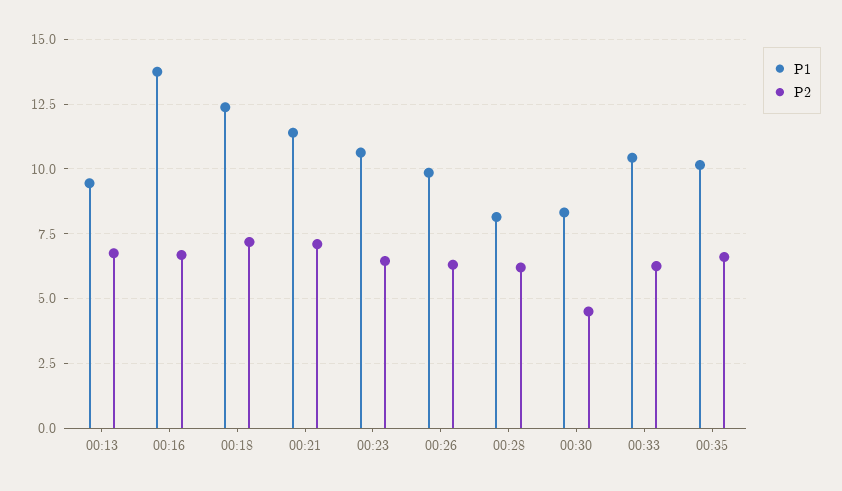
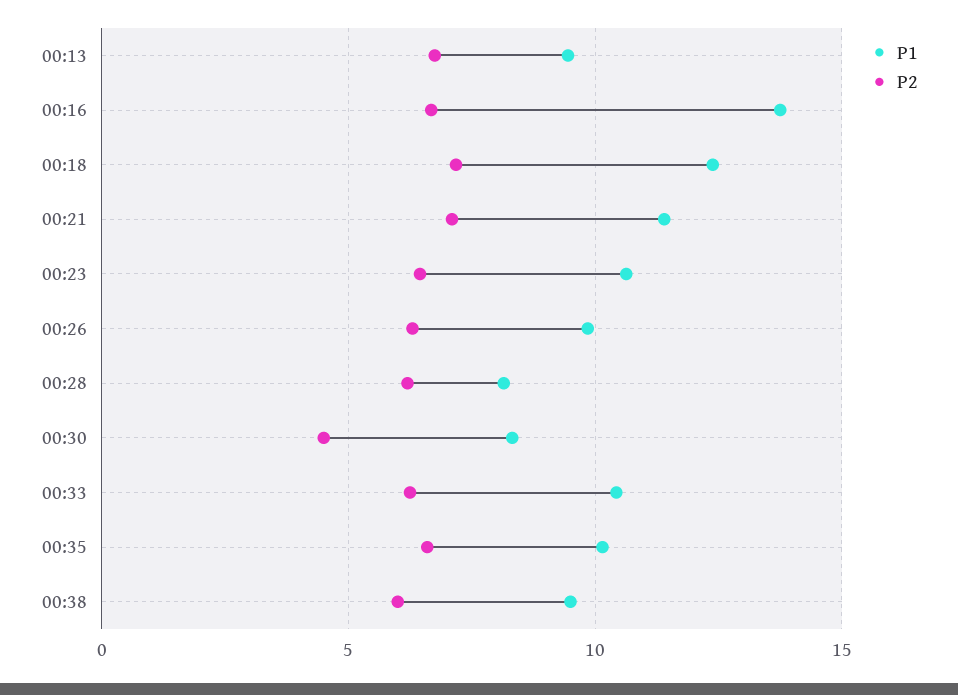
P1, 00:38: none -> 9.5
P2, 00:38: none -> 6

